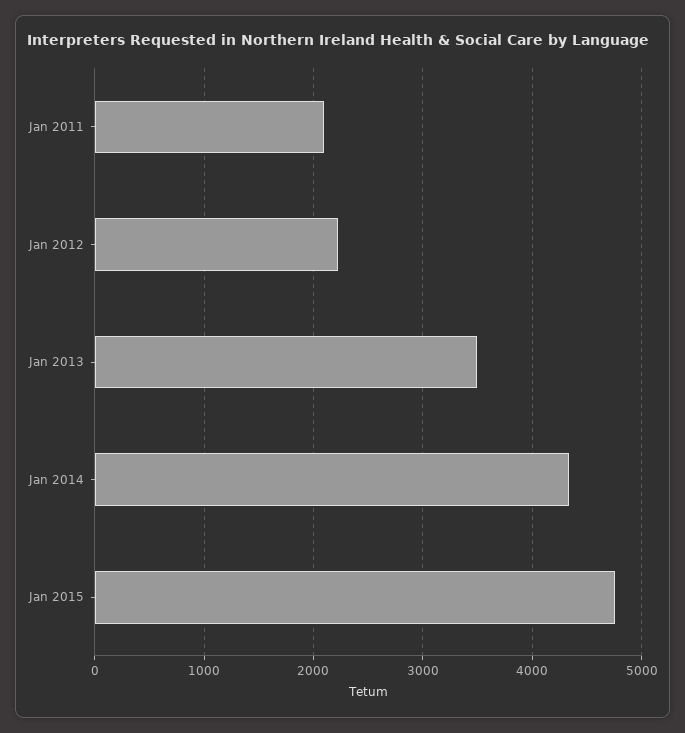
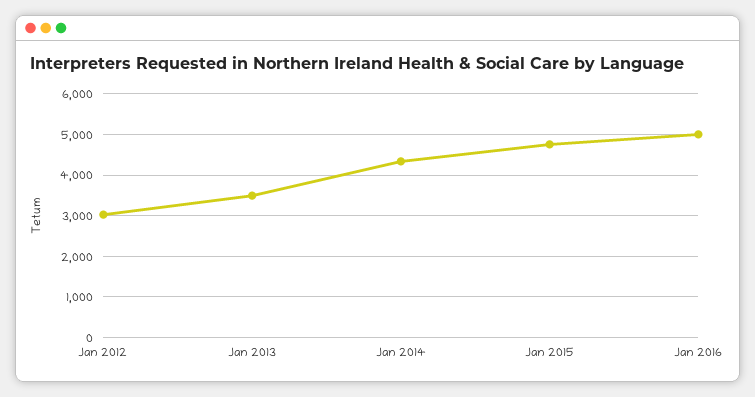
Jan 2011: 2100 -> none
Jan 2012: 2200 -> 3000
Jan 2016: none -> 5000

